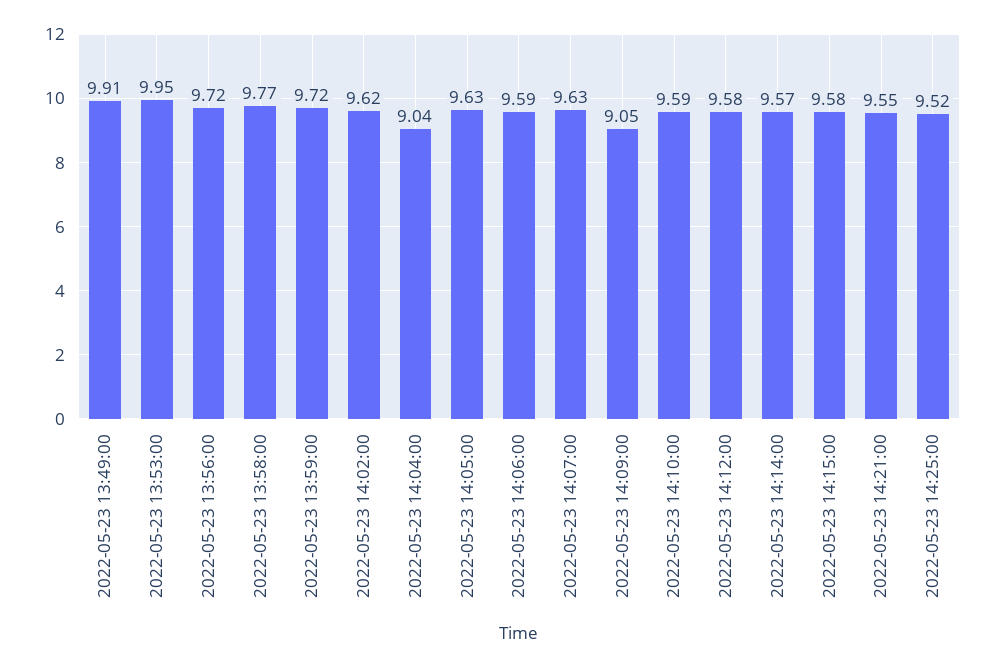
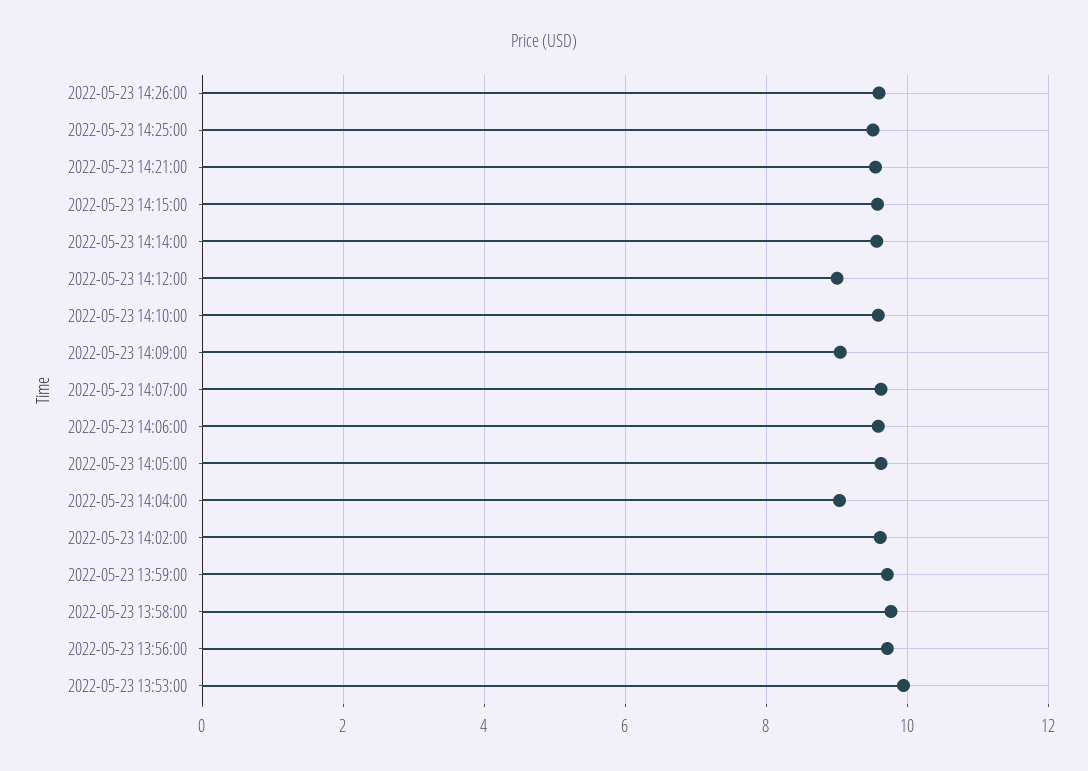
2022-05-23 13:49:00: 9.91 -> none
2022-05-23 14:12:00: 9.58 -> 9
2022-05-23 14:26:00: none -> 9.6

